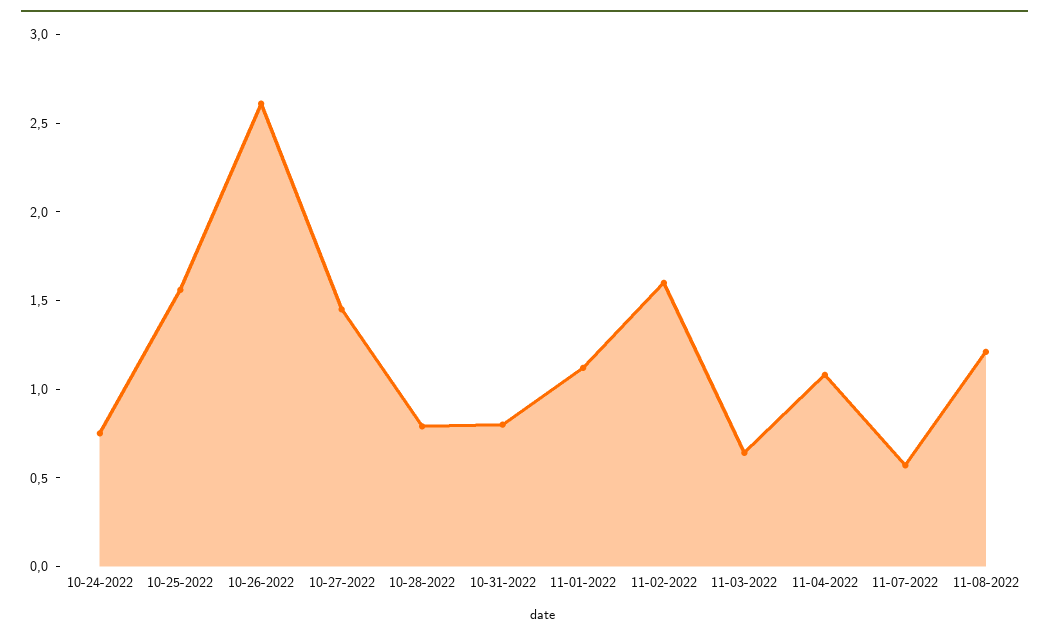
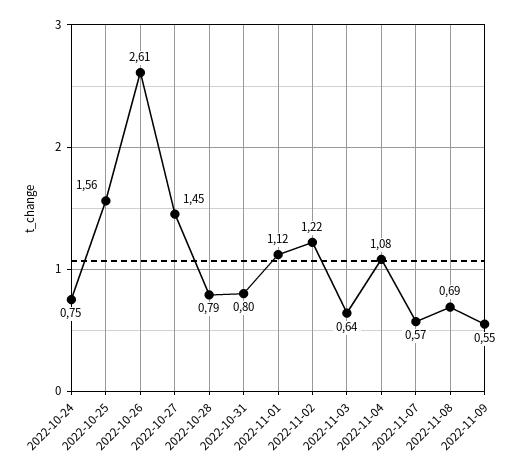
11-02-2022: 1.6 -> 1.22
11-08-2022: 1.2 -> 0.69
2022-11-09: none -> 0.55

